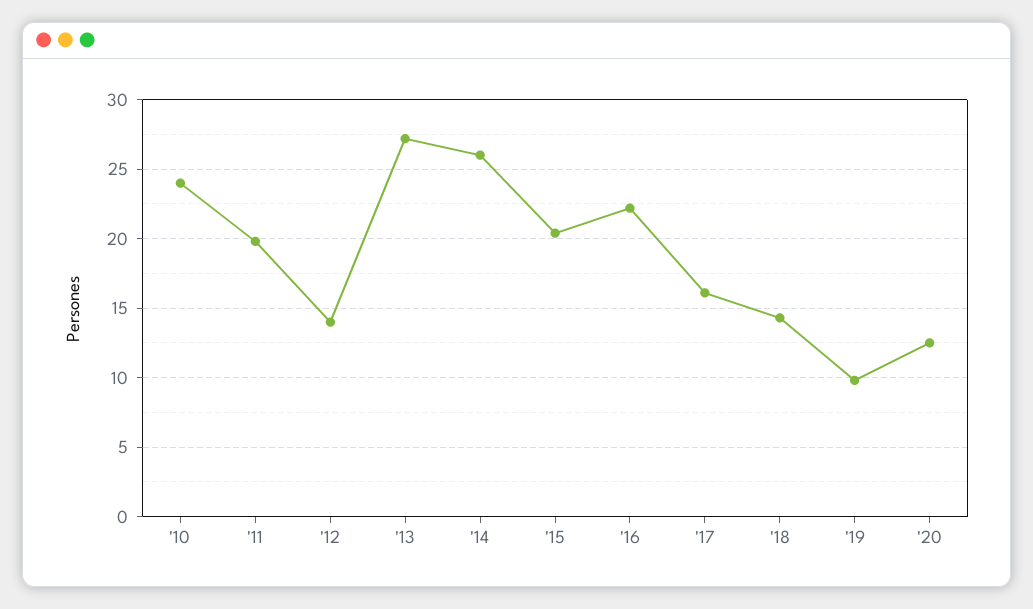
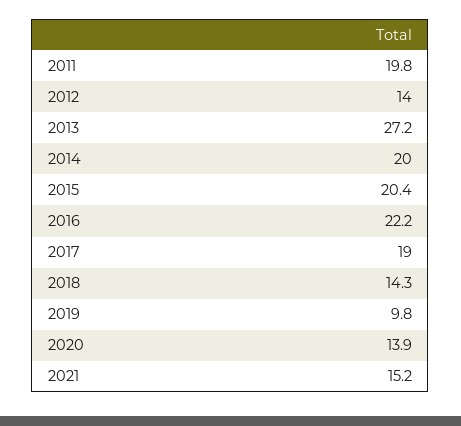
'10: 24 -> none
'14: 26 -> 20
'17: 16 -> 19
'20: 12.5 -> 13.9
2021: none -> 15.2

